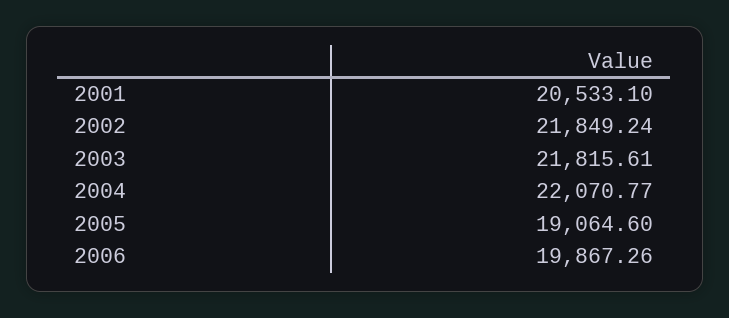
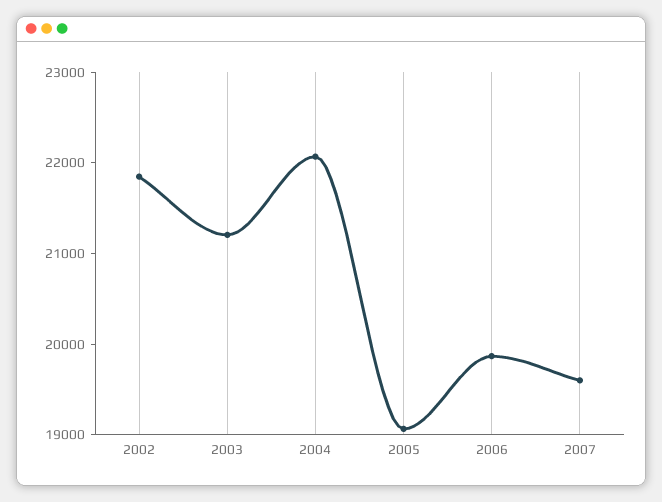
2001: 20533.1 -> none
2003: 21815.61 -> 21200
2007: none -> 19600

